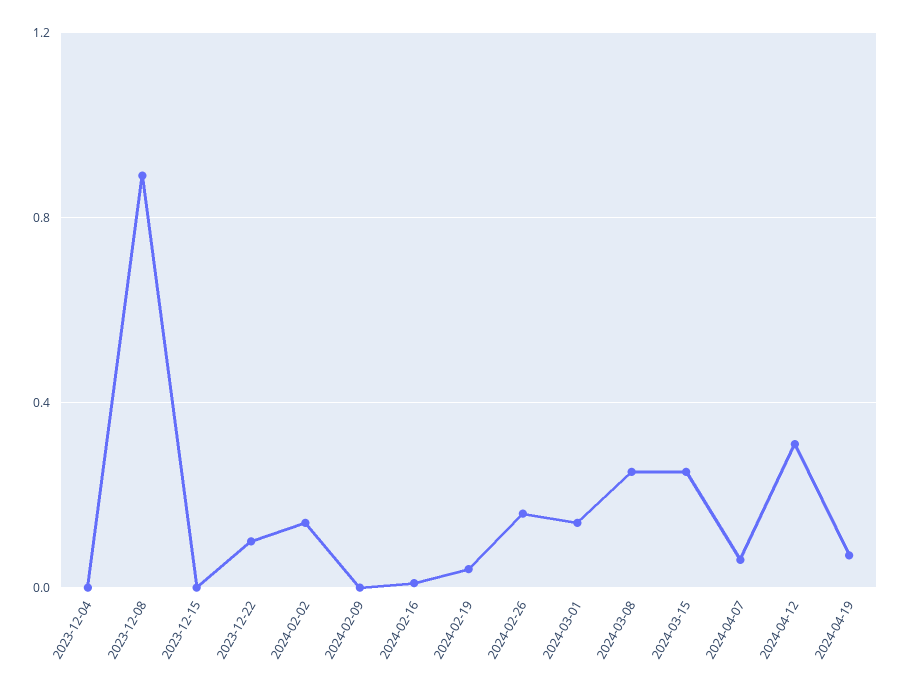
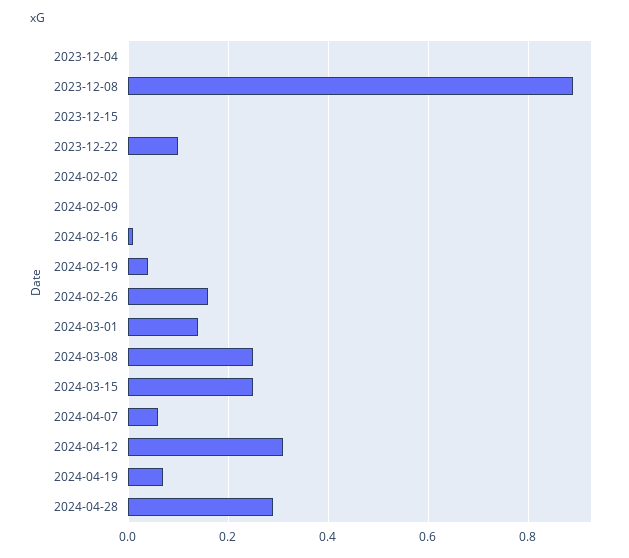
2024-02-02: 0.15 -> 0
2024-04-28: none -> 0.3

